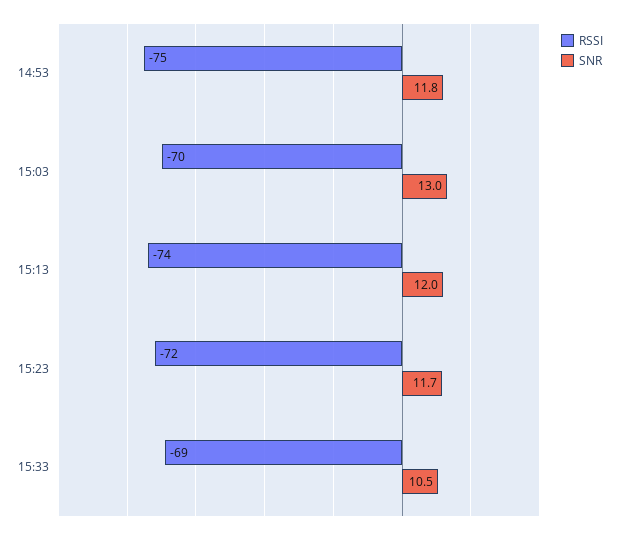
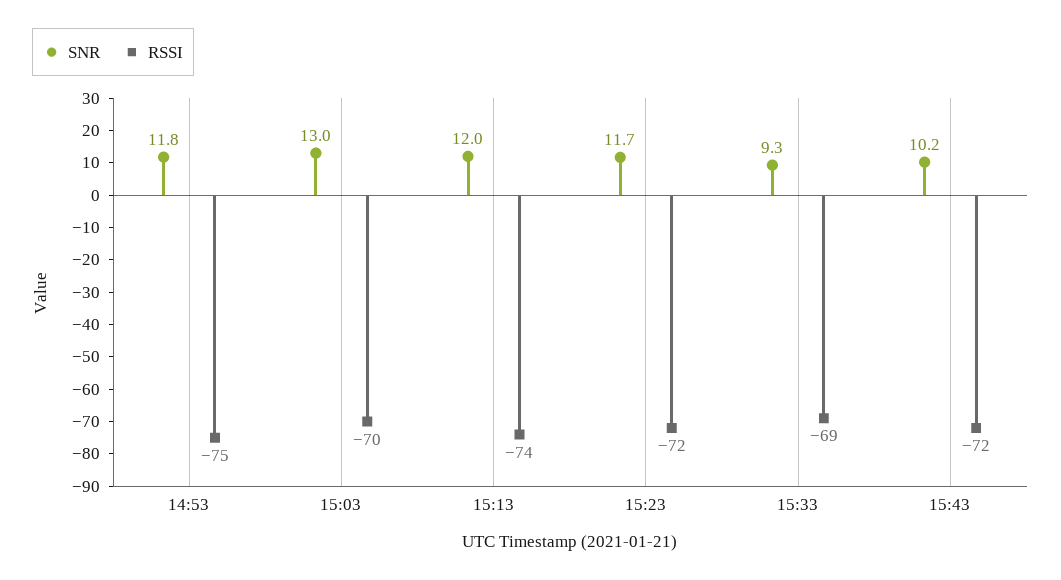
SNR, 15:33: 10.5 -> 9.3
SNR, 15:43: none -> 10.2
RSSI, 15:43: none -> -72

